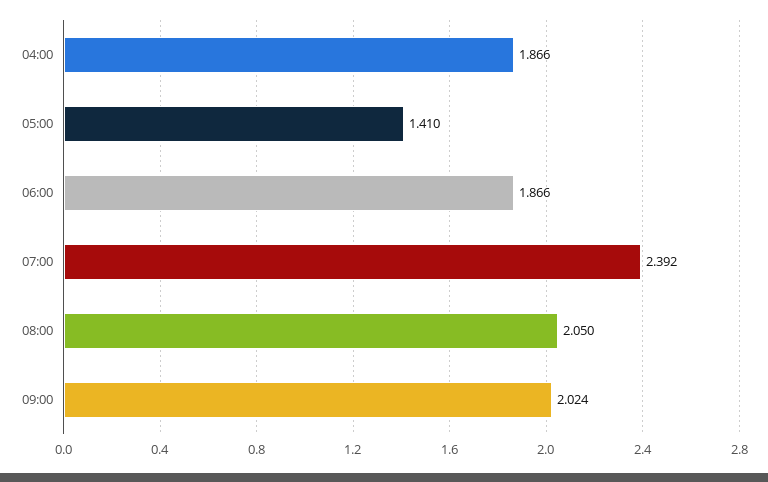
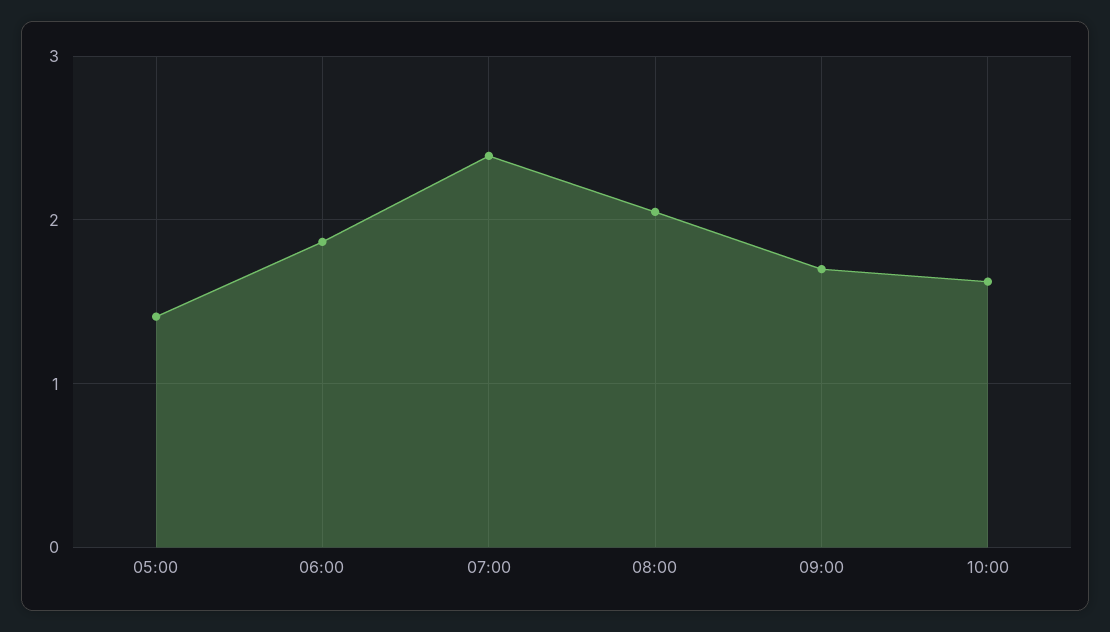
04:00: 1.866 -> none
09:00: 2.024 -> 1.7
10:00: none -> 1.6

